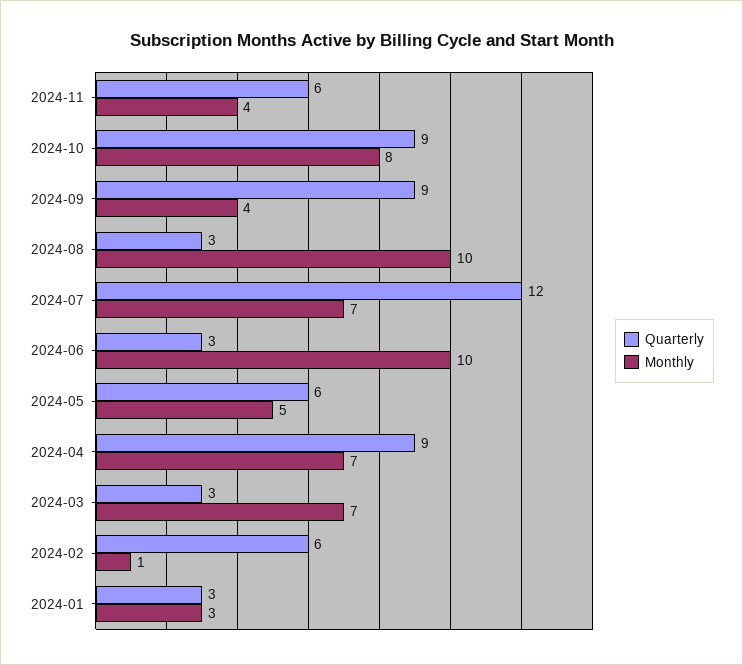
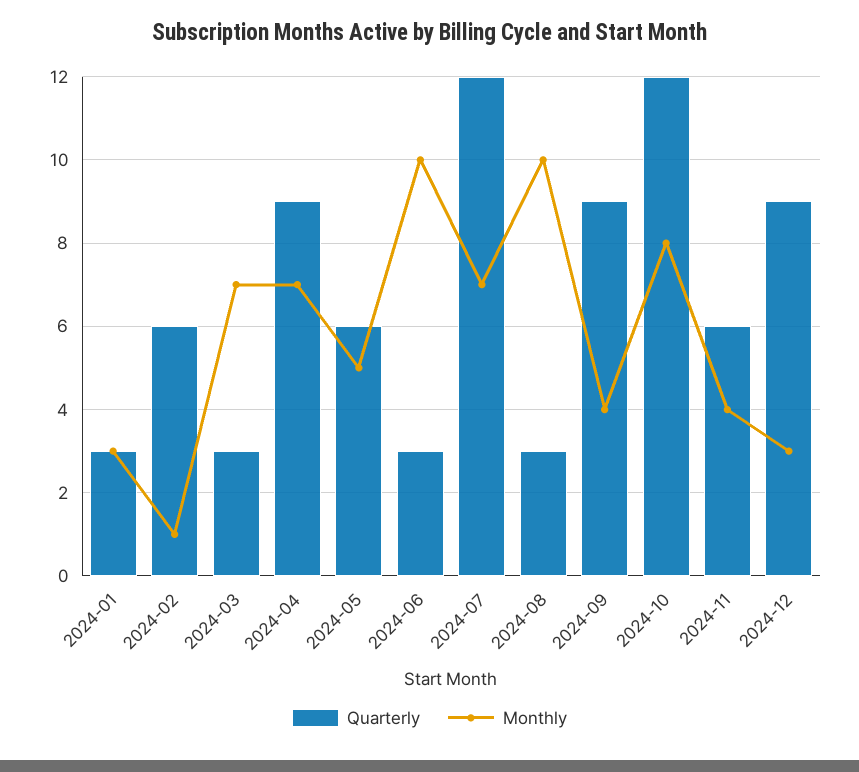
Quarterly, 2024-10: 9 -> 12
Quarterly, 2024-12: none -> 9
Monthly, 2024-12: none -> 3

